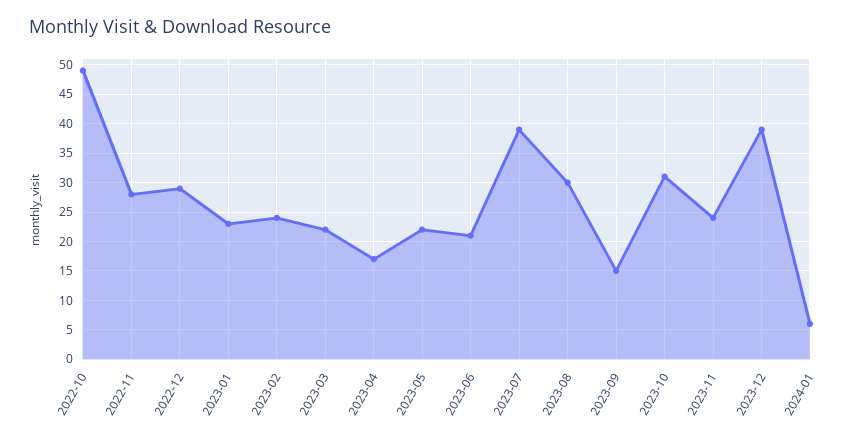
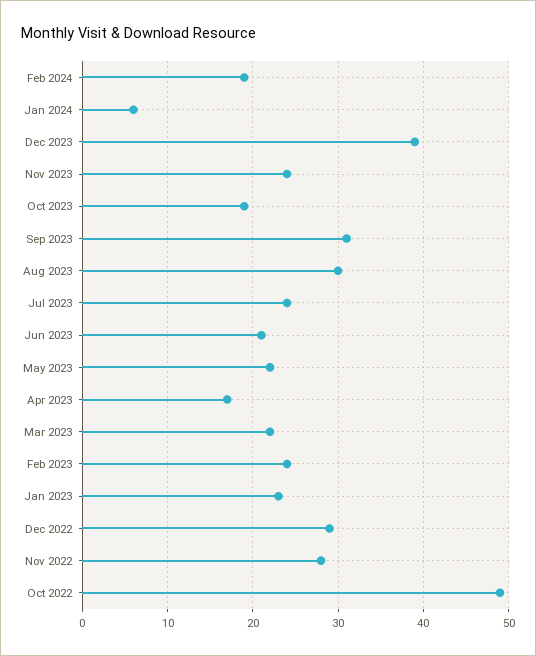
2023-07: 40 -> 24
2023-09: 15 -> 31
2023-10: 30 -> 19
Feb 2024: none -> 19

